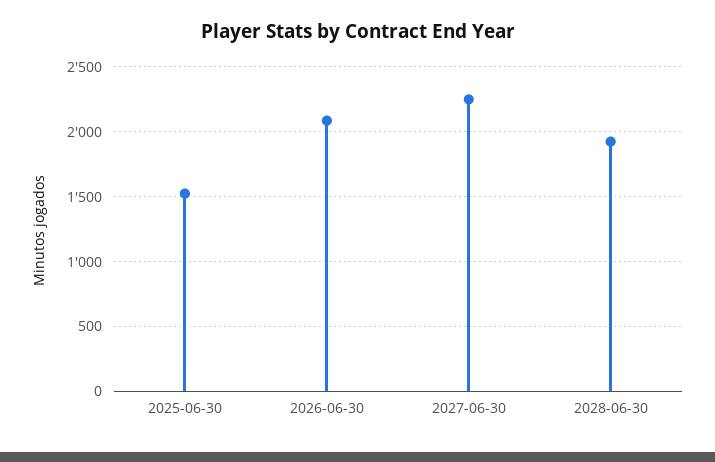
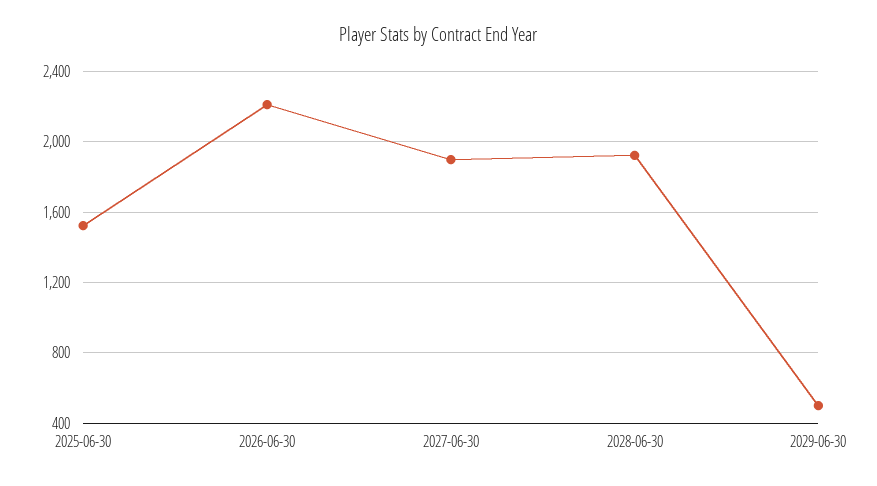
2026-06-30: 2100 -> 2200
2027-06-30: 2250 -> 1900
2029-06-30: none -> 500

